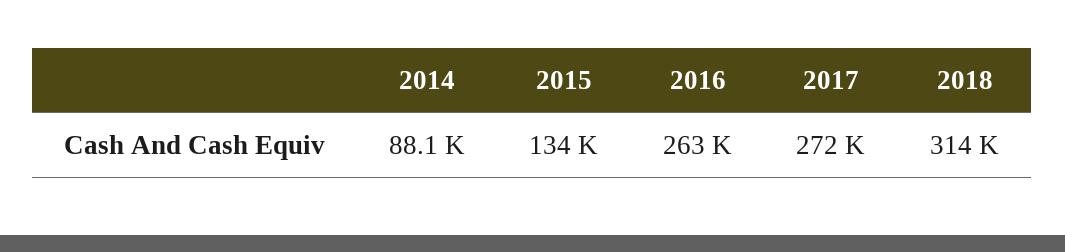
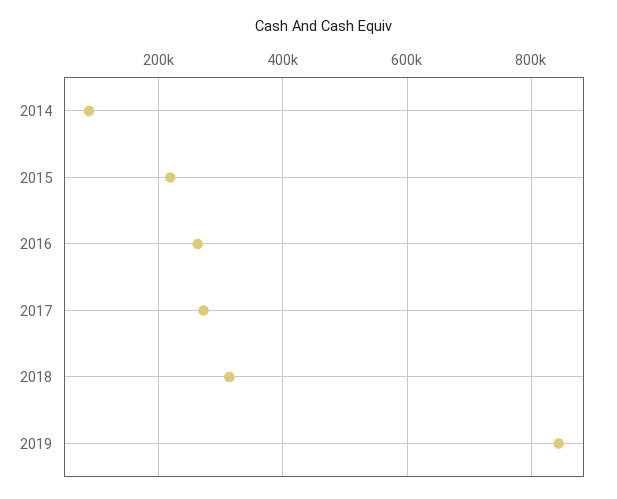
2015: 134000 -> 220000
2019: none -> 840000

